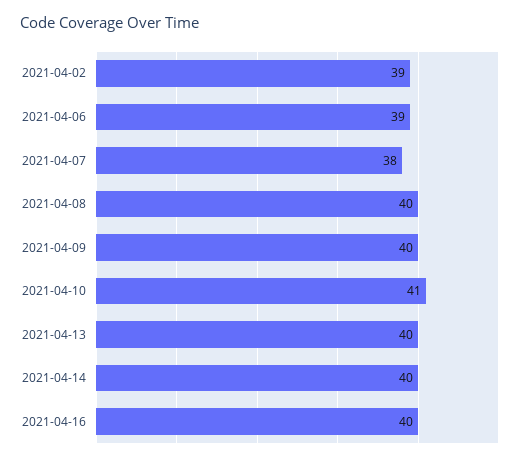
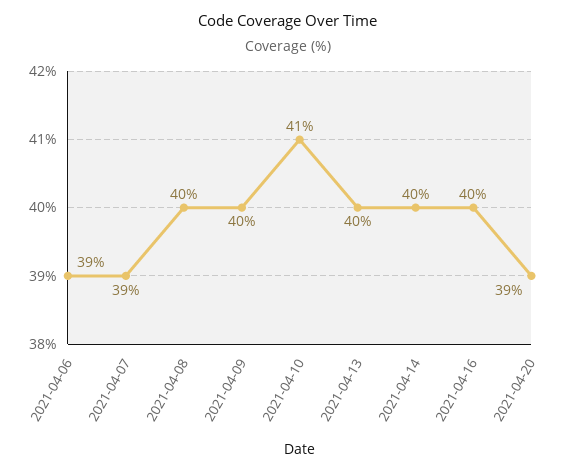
2021-04-02: 39 -> none
2021-04-07: 38 -> 39
2021-04-20: none -> 39

